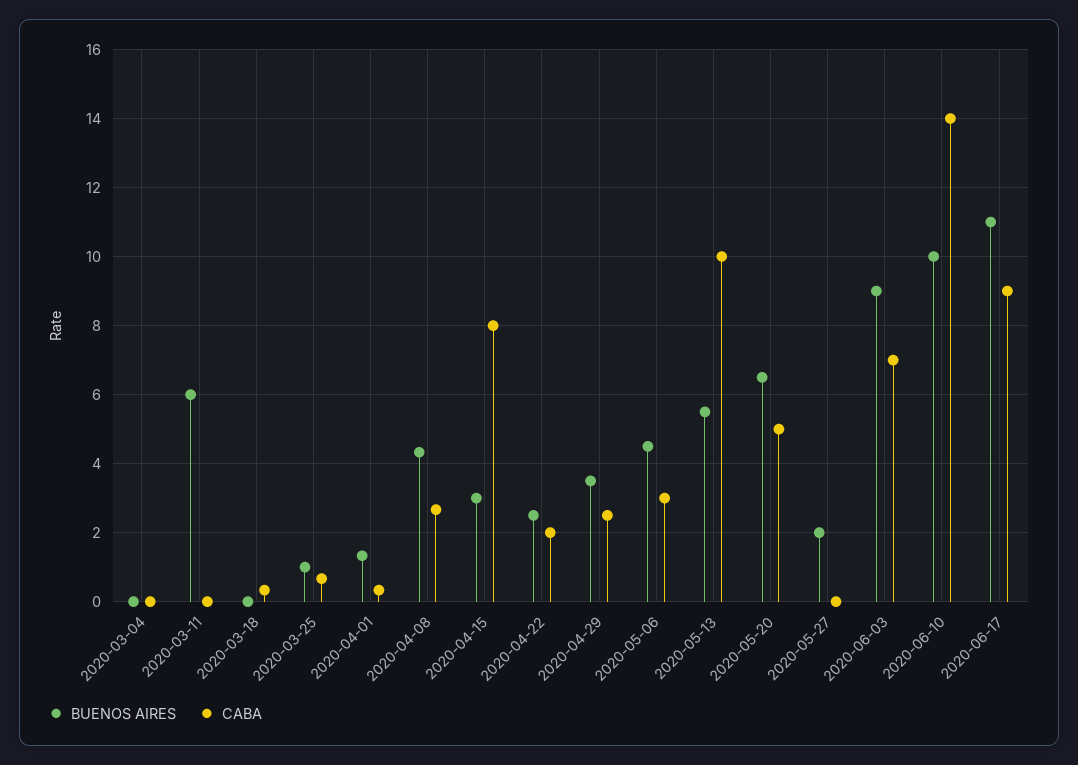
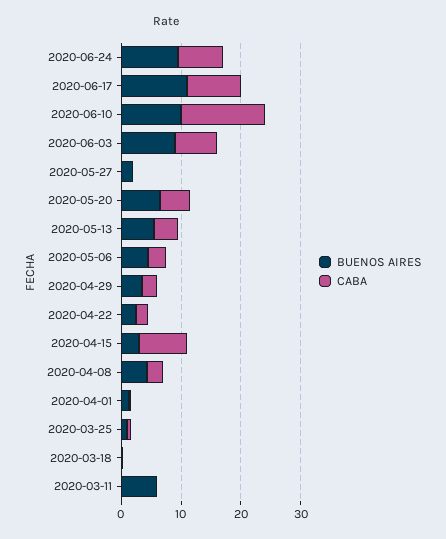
BUENOS AIRES, 2020-03-04: 0 -> none
CABA, 2020-03-04: 0 -> none
CABA, 2020-05-13: 10 -> 4
BUENOS AIRES, 2020-06-24: none -> 10
CABA, 2020-06-24: none -> 8

